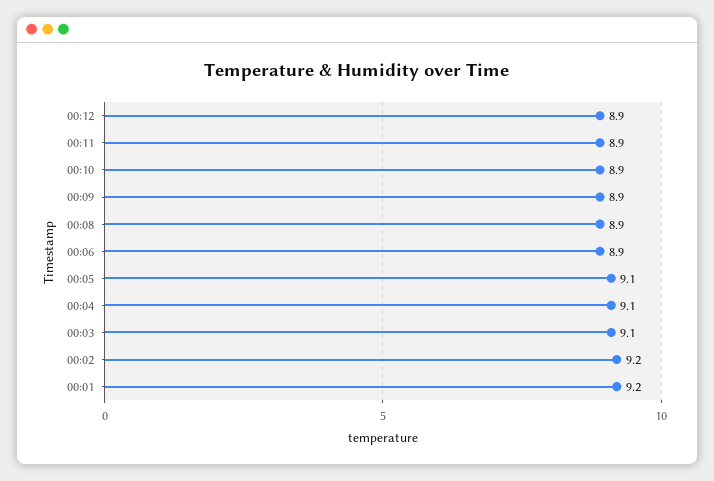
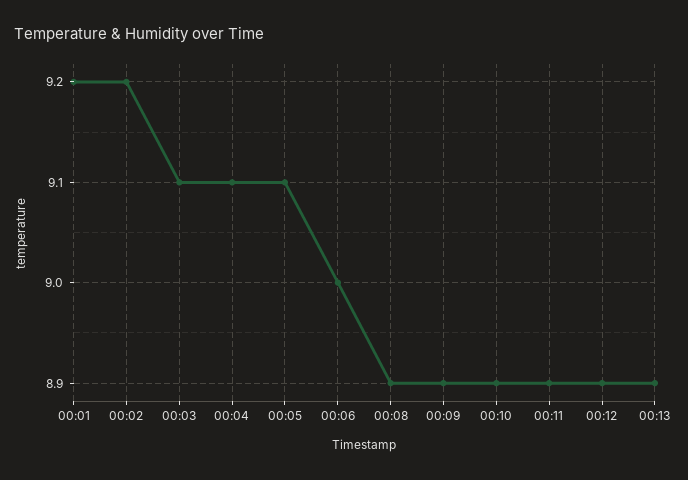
00:06: 8.9 -> 9
00:13: none -> 8.9

